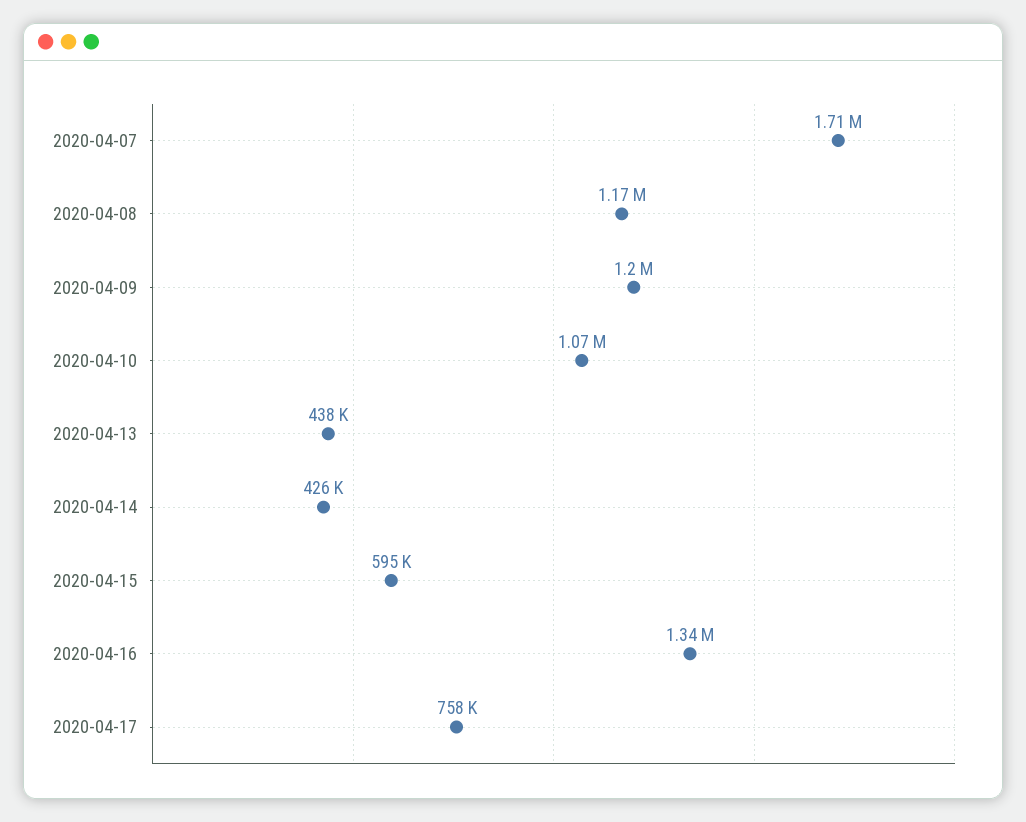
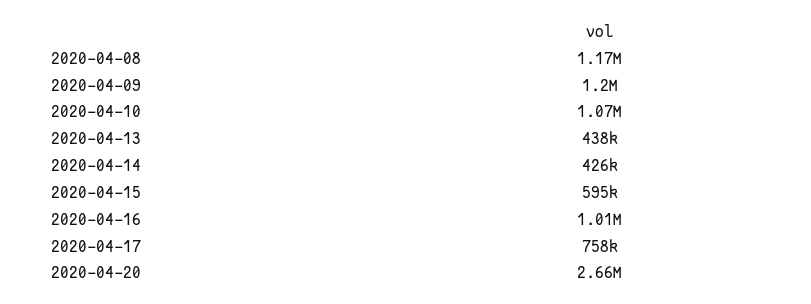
2020-04-07: 1710000 -> none
2020-04-16: 1340000 -> 1010000
2020-04-20: none -> 2660000

